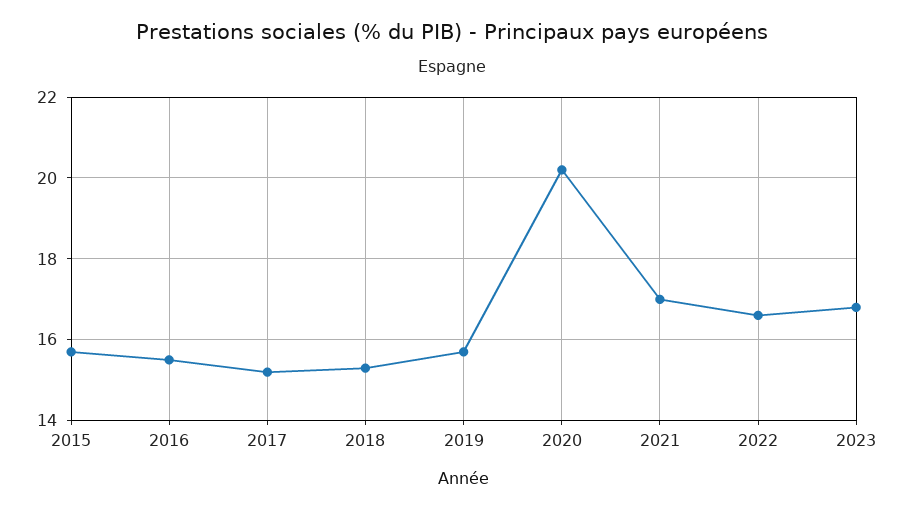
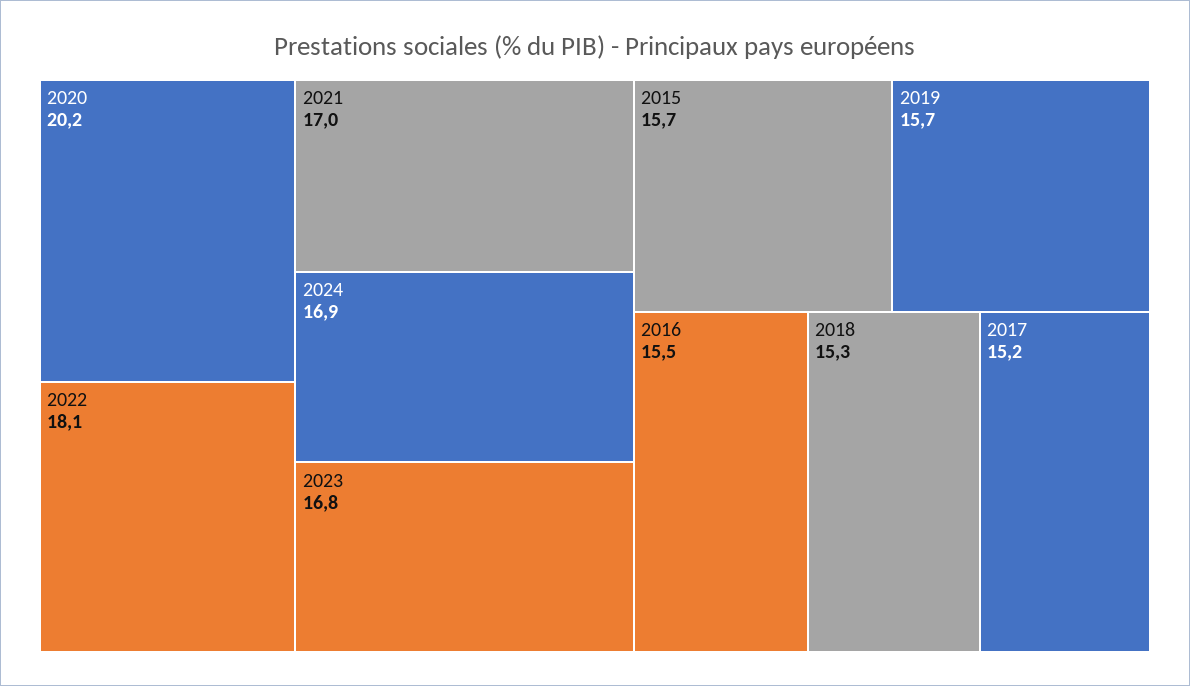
2022: 16.5 -> 18.1
2024: none -> 16.9

